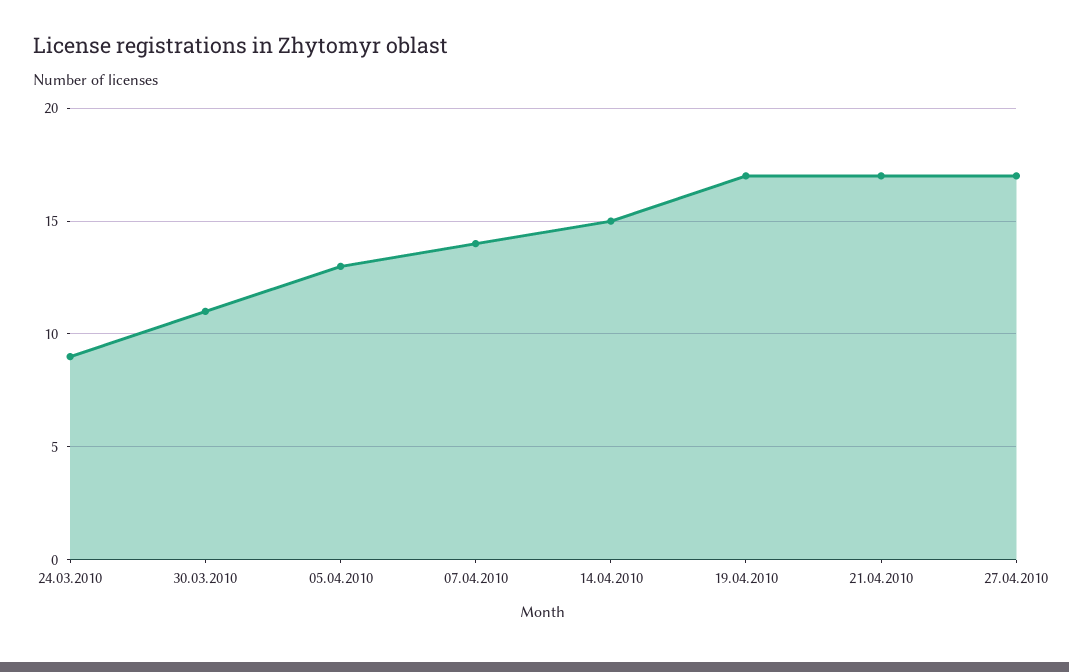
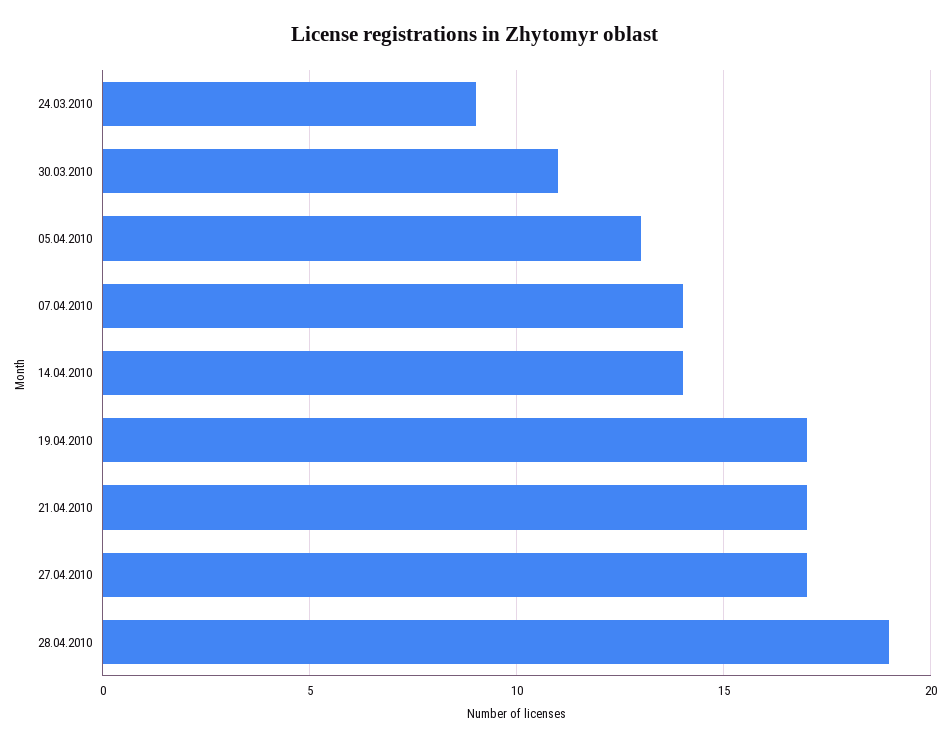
14.04.2010: 15 -> 14
28.04.2010: none -> 19

